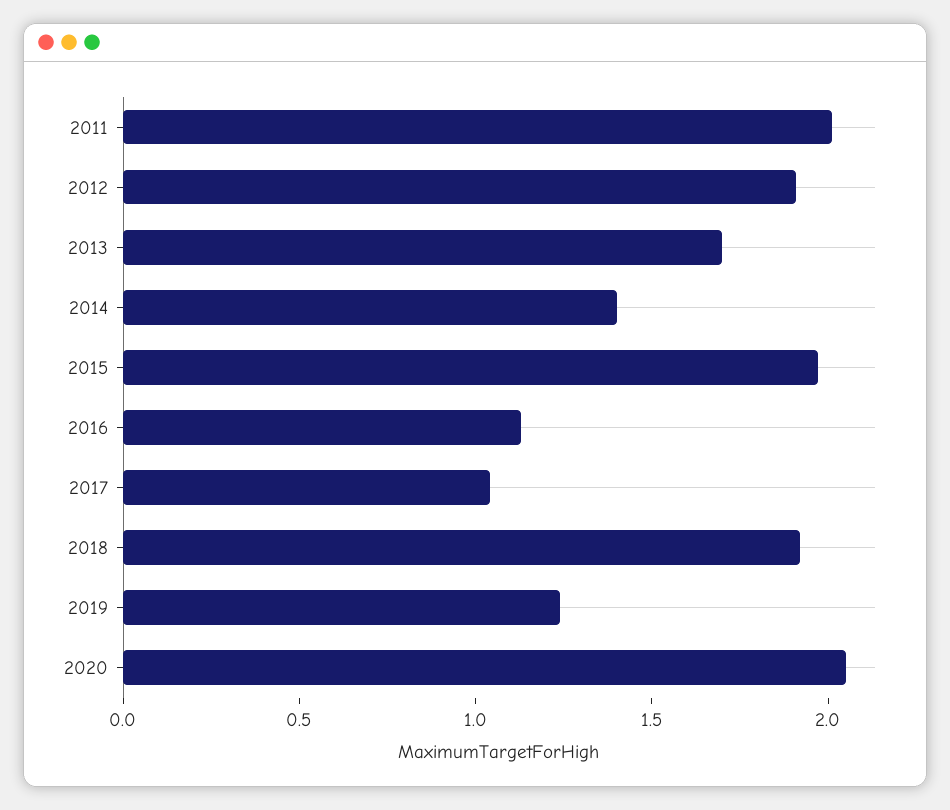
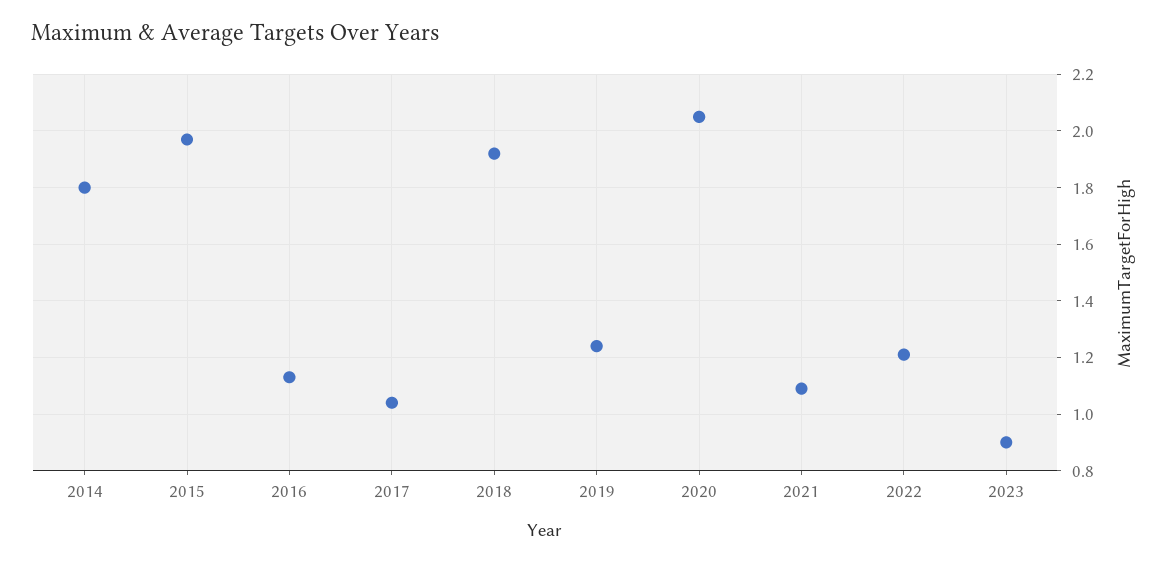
2011: 2 -> none
2012: 1.9 -> none
2013: 1.7 -> none
2014: 1.4 -> 1.8
2021: none -> 1.1
2022: none -> 1.2
2023: none -> 0.9

